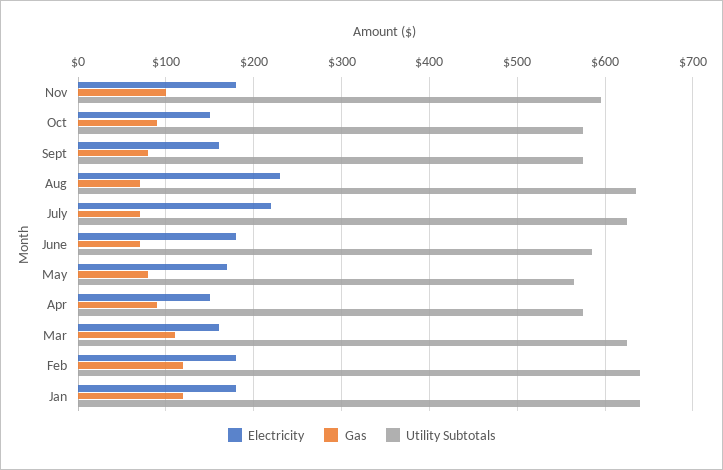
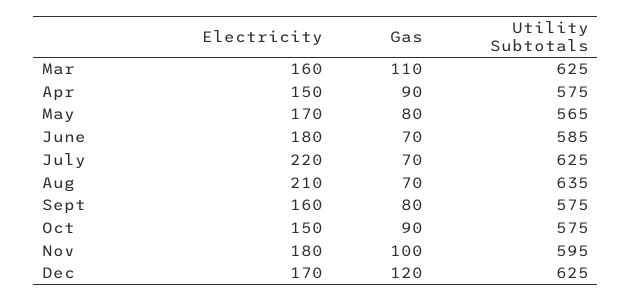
Electricity, Aug: 230 -> 210
Electricity, Feb: 180 -> none
Gas, Feb: 120 -> none
Utility Subtotals, Feb: 640 -> none
Electricity, Jan: 180 -> none
Gas, Jan: 120 -> none
Utility Subtotals, Jan: 640 -> none
Electricity, Dec: none -> 170
Gas, Dec: none -> 120
Utility Subtotals, Dec: none -> 625

